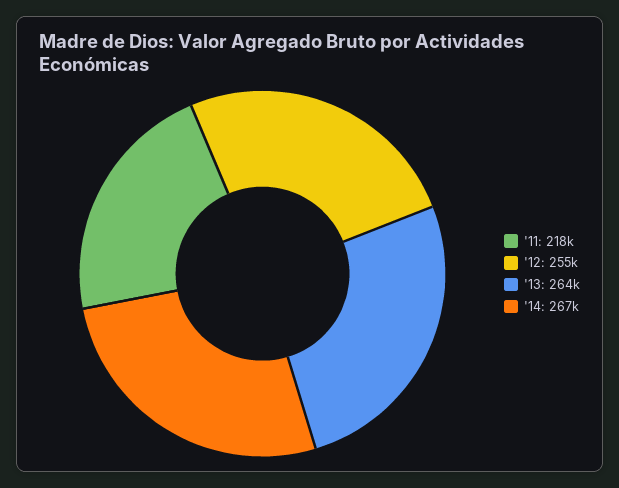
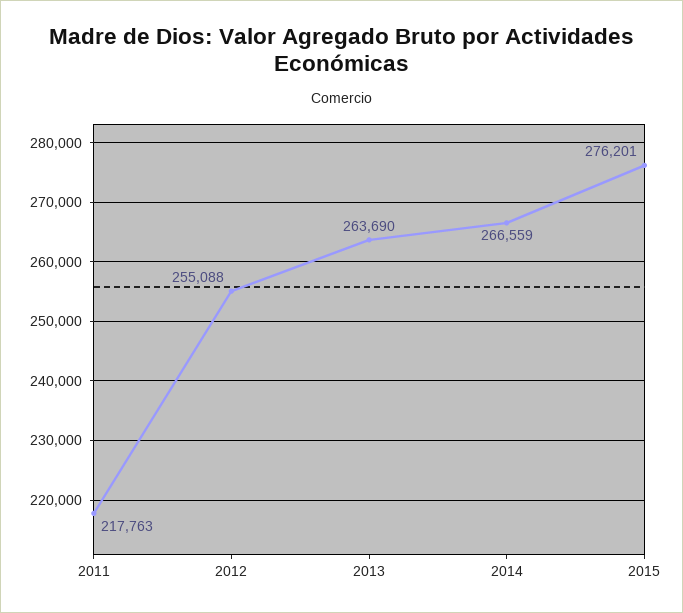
2015: none -> 276201

